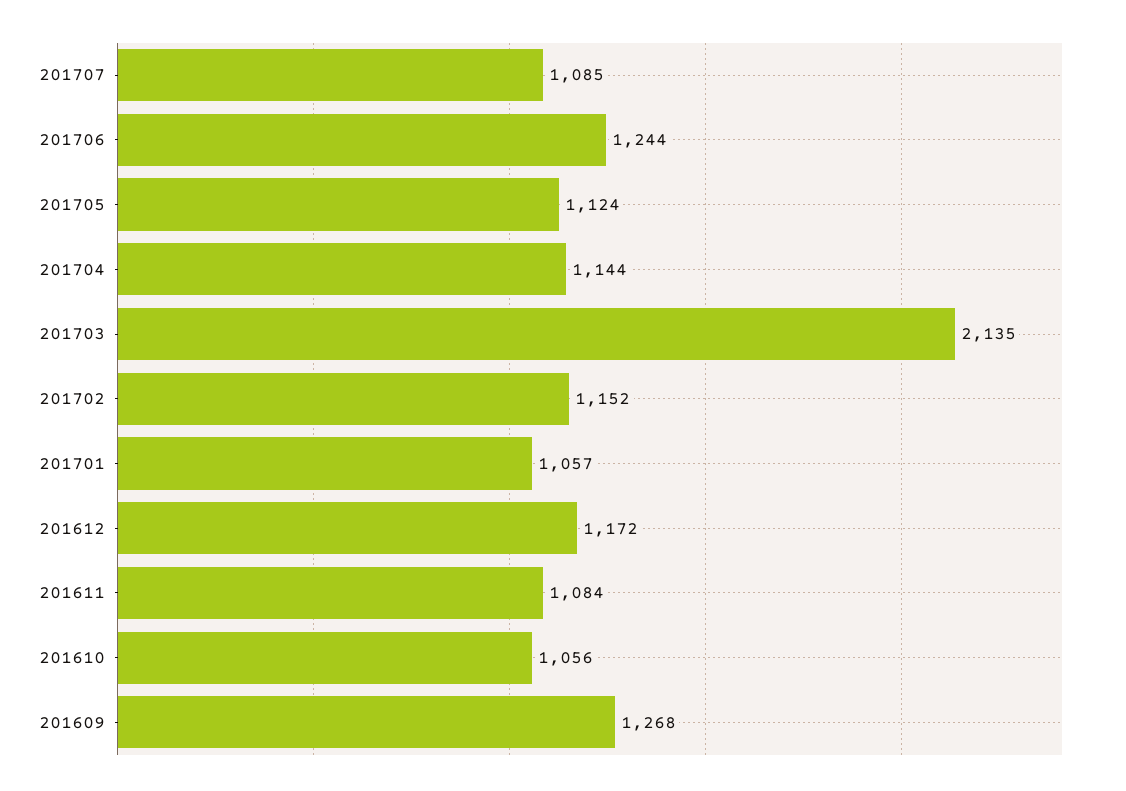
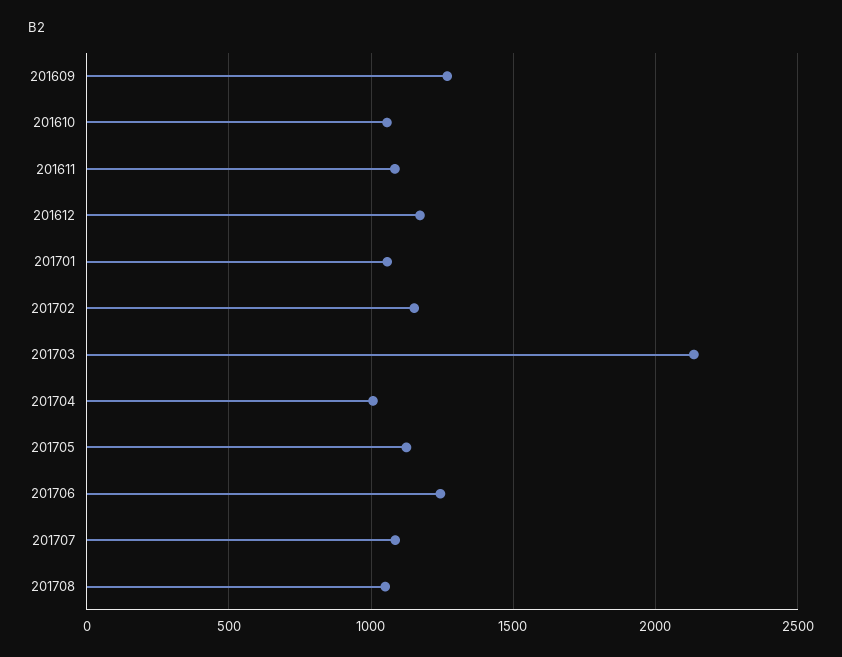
201704: 1144 -> 1000
201708: none -> 1050

